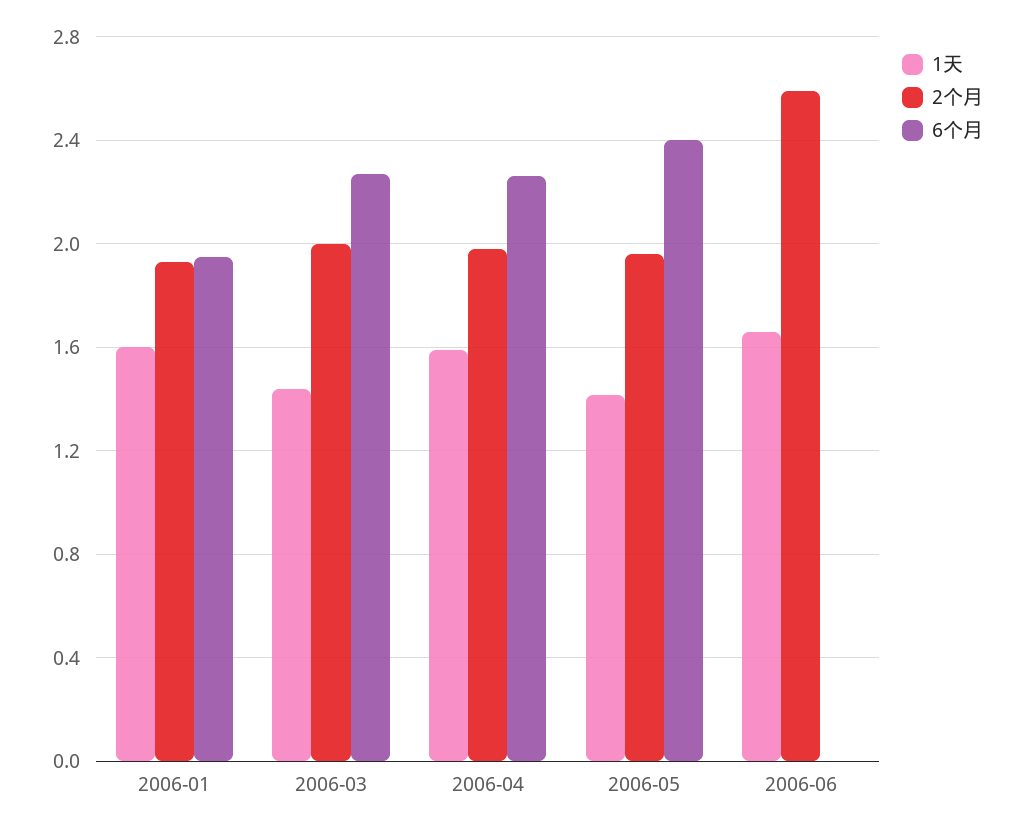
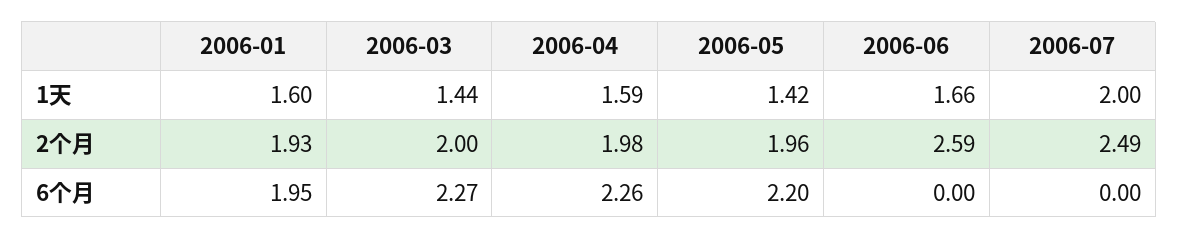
6个月, 2006-05: 2.4 -> 2.2
1天, 2006-07: none -> 2
2个月, 2006-07: none -> 2.49
6个月, 2006-07: none -> 0

